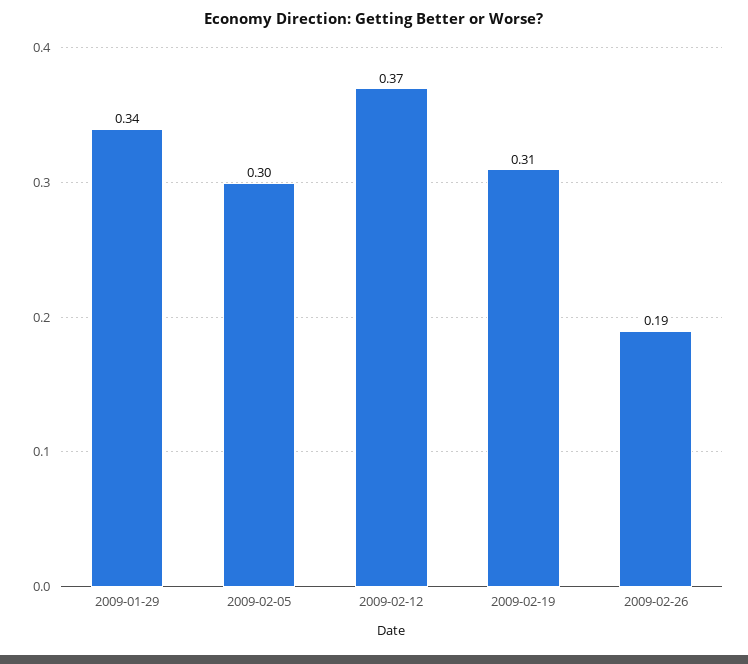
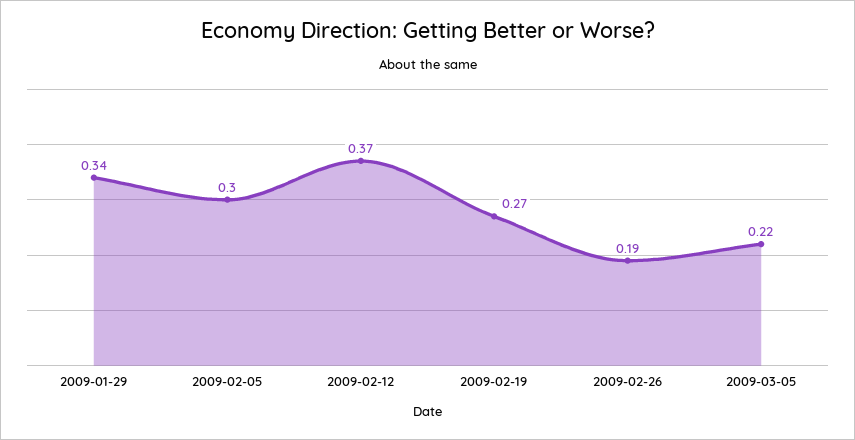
2009-02-19: 0.31 -> 0.27
2009-03-05: none -> 0.22

